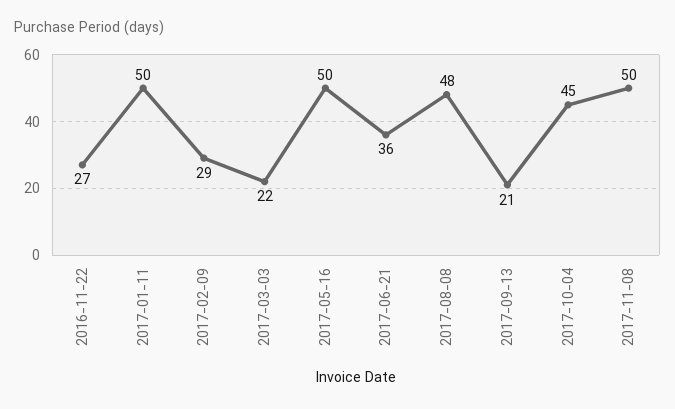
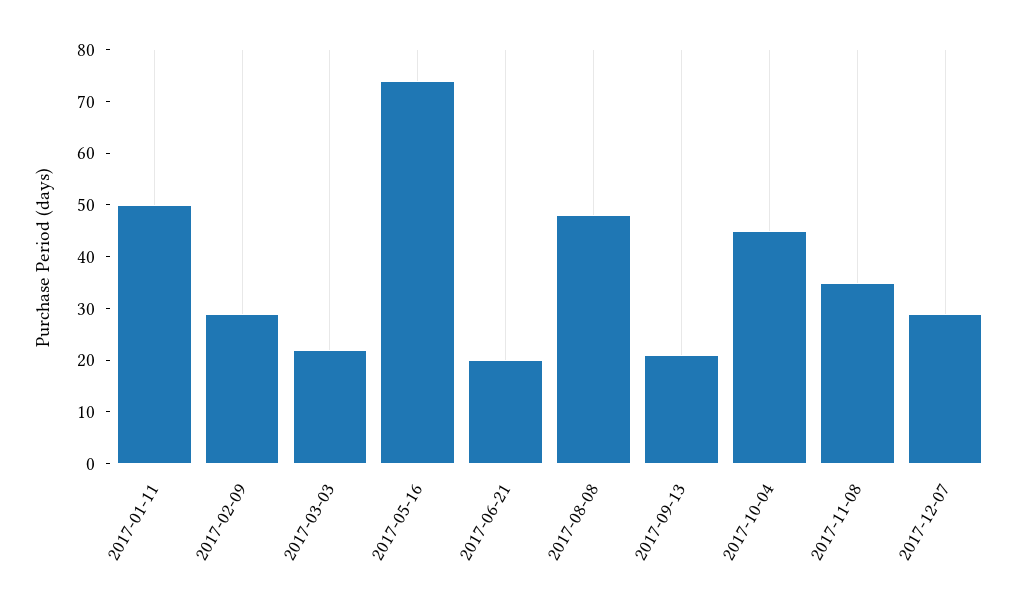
2016-11-22: 27 -> none
2017-05-16: 50 -> 75
2017-06-21: 36 -> 20
2017-11-08: 50 -> 35
2017-12-07: none -> 30

